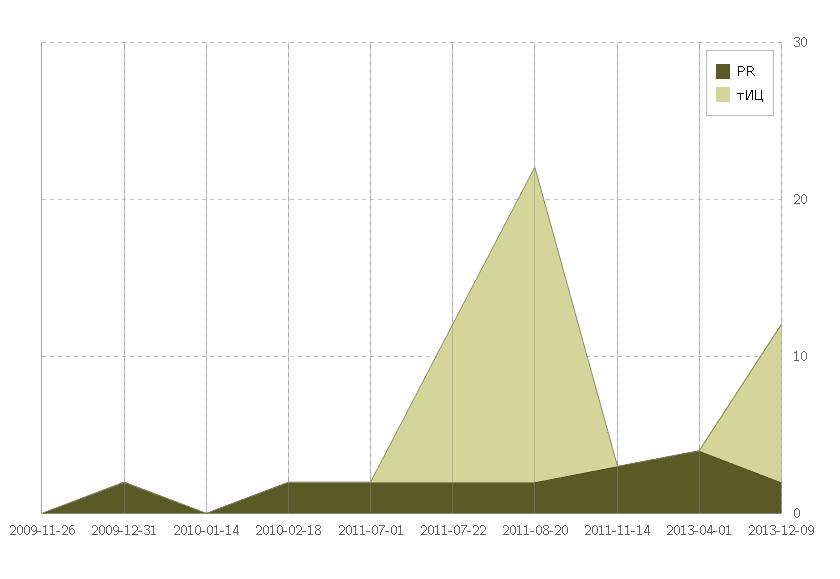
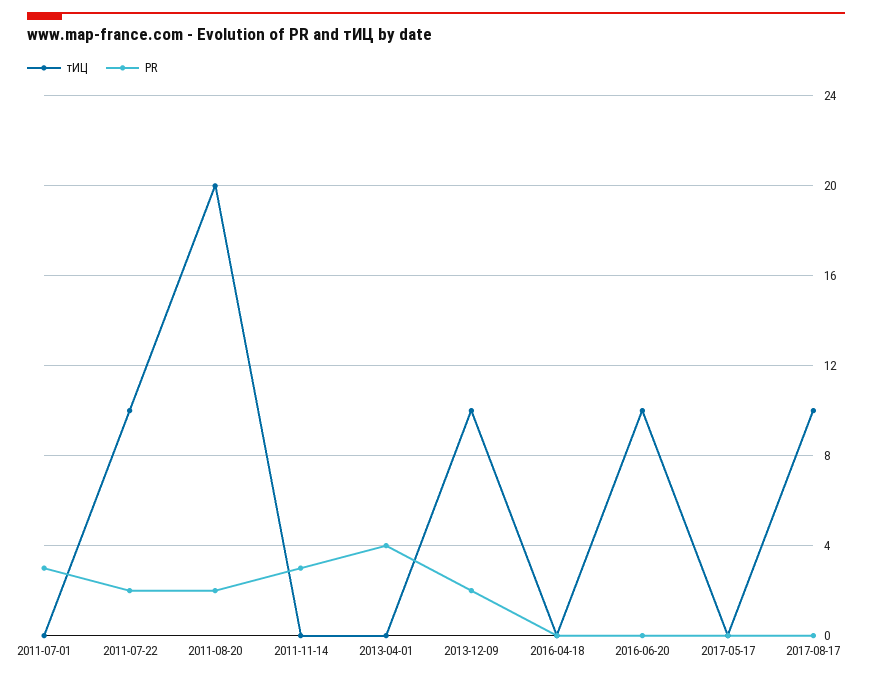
PR, 2009-11-26: 0 -> none
тИЦ, 2009-11-26: 0 -> none
PR, 2009-12-31: 2 -> none
тИЦ, 2009-12-31: 0 -> none
PR, 2010-01-14: 0 -> none
тИЦ, 2010-01-14: 0 -> none
PR, 2010-02-18: 2 -> none
тИЦ, 2010-02-18: 0 -> none
PR, 2011-07-01: 2 -> 3
тИЦ, 2016-04-18: none -> 0
PR, 2016-04-18: none -> 0
тИЦ, 2016-06-20: none -> 10
PR, 2016-06-20: none -> 0
тИЦ, 2017-05-17: none -> 0
PR, 2017-05-17: none -> 0
тИЦ, 2017-08-17: none -> 10
PR, 2017-08-17: none -> 0

